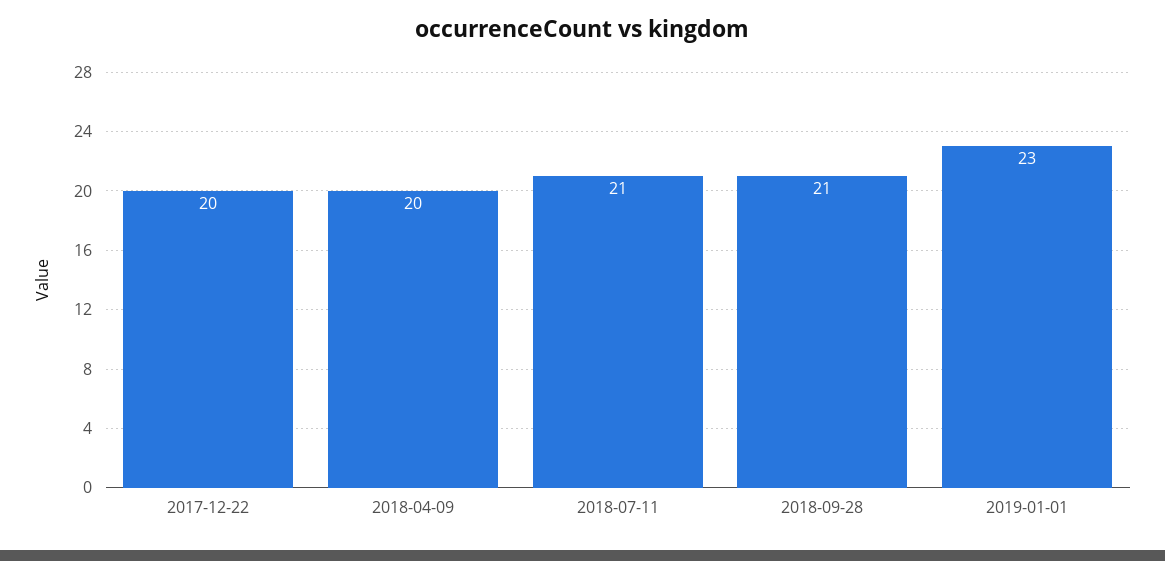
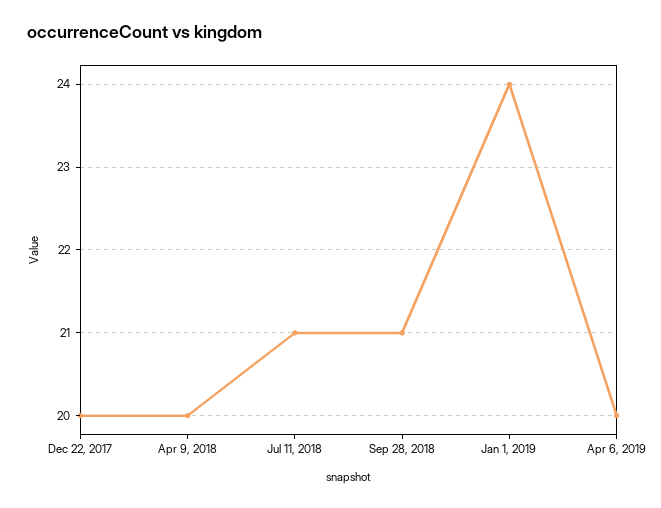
2019-01-01: 23 -> 24
Apr 6, 2019: none -> 20

